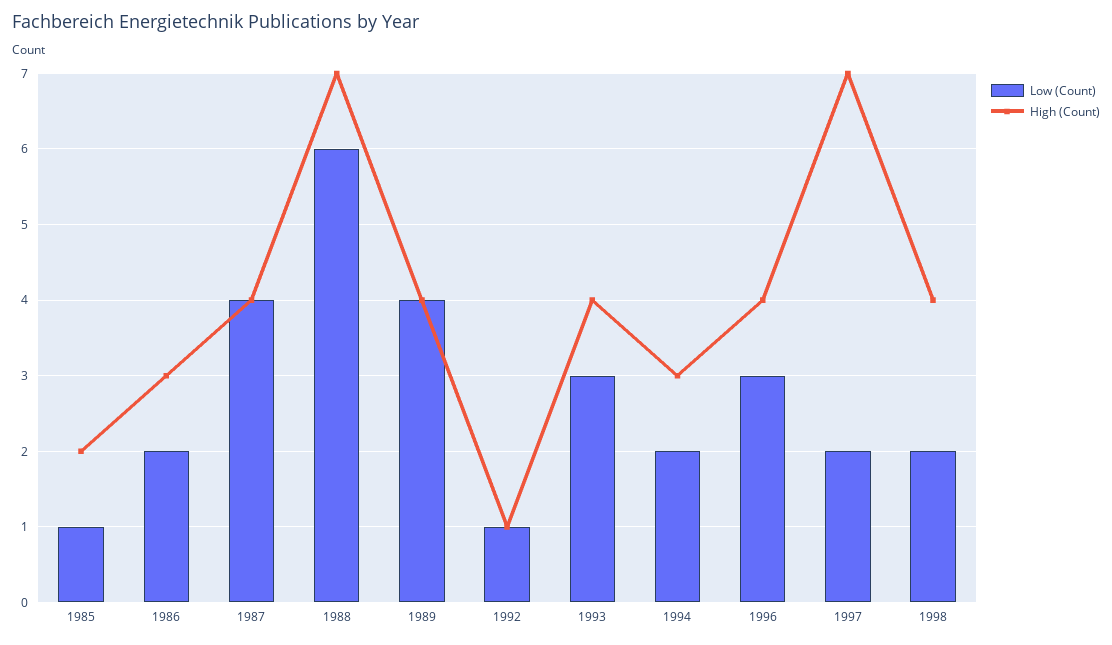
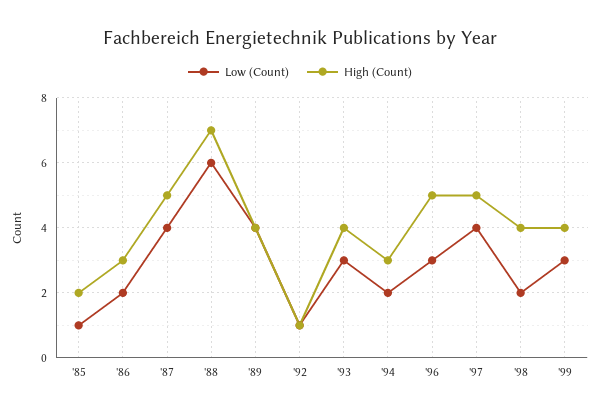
High (Count), 1987: 4 -> 5
High (Count), 1996: 4 -> 5
Low (Count), 1997: 2 -> 4
High (Count), 1997: 7 -> 5
Low (Count), '99: none -> 3
High (Count), '99: none -> 4

